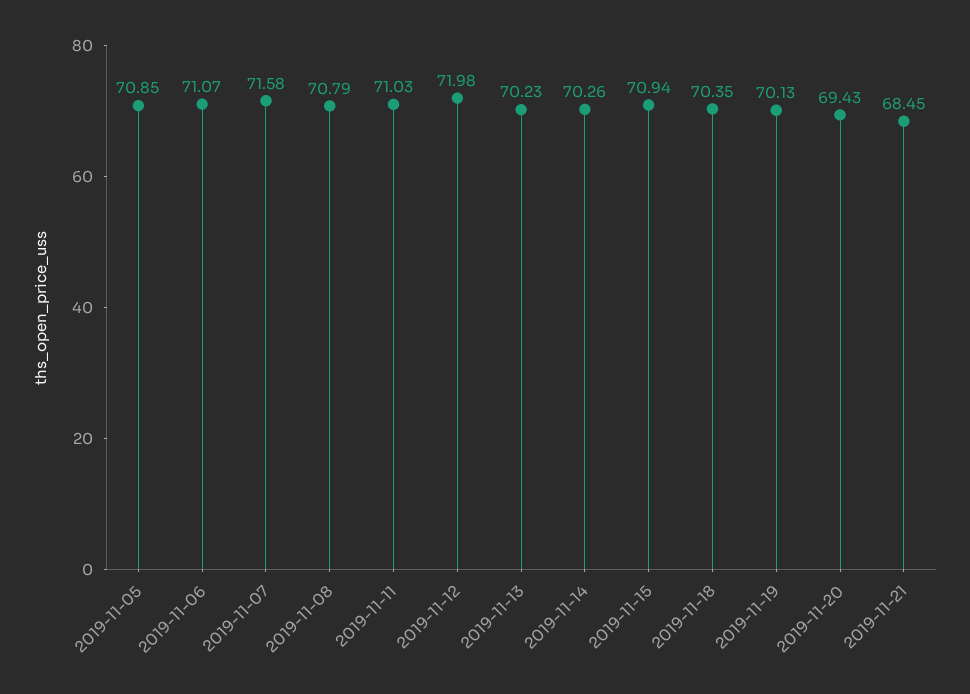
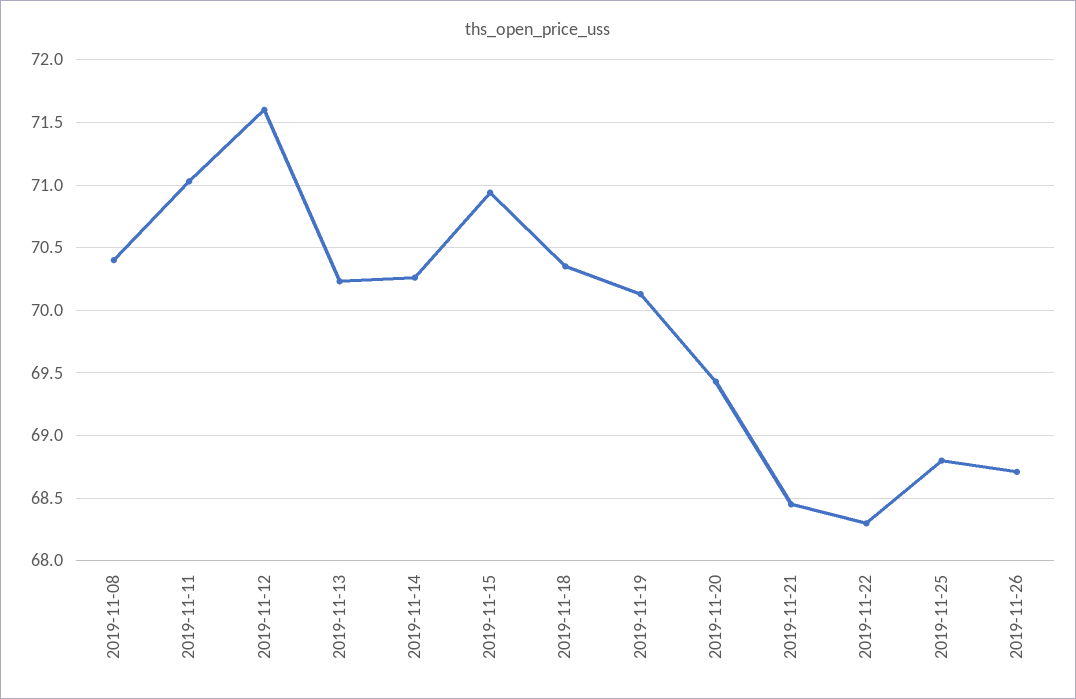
2019-11-05: 70.85 -> none
2019-11-06: 71.07 -> none
2019-11-07: 71.58 -> none
2019-11-08: 70.79 -> 70.4
2019-11-12: 71.98 -> 71.6
2019-11-22: none -> 68.3
2019-11-25: none -> 68.8
2019-11-26: none -> 68.7

